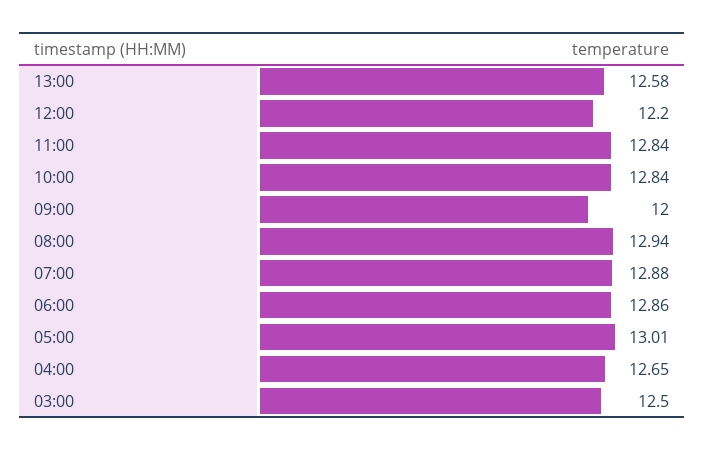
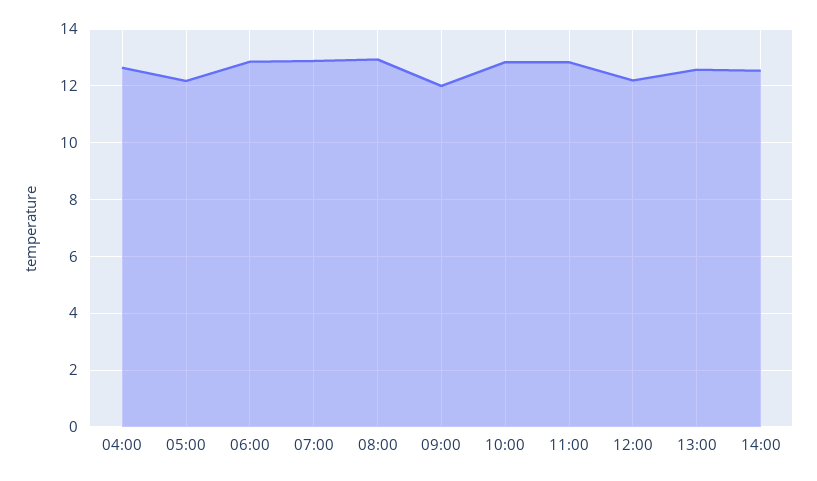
05:00: 13.01 -> 12.25
03:00: 12.5 -> none
14:00: none -> 12.5

